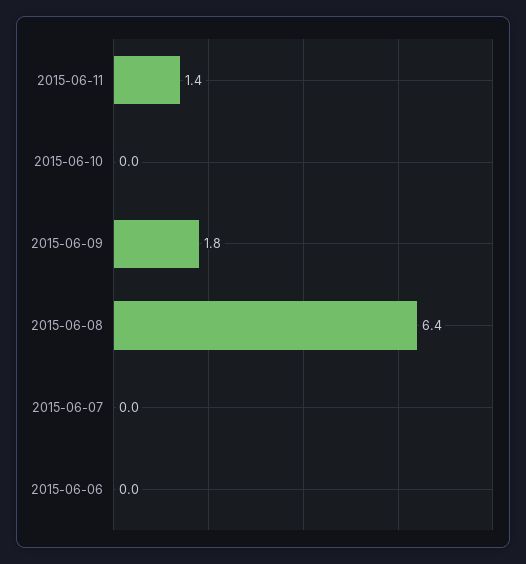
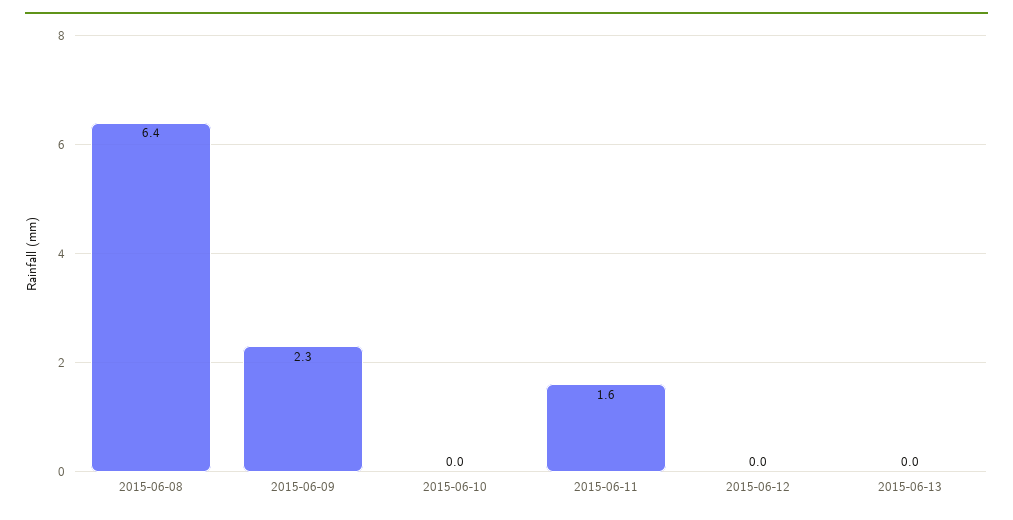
2015-06-11: 1.4 -> 1.6
2015-06-09: 1.8 -> 2.3
2015-06-07: 0 -> none
2015-06-06: 0 -> none
2015-06-12: none -> 0
2015-06-13: none -> 0

